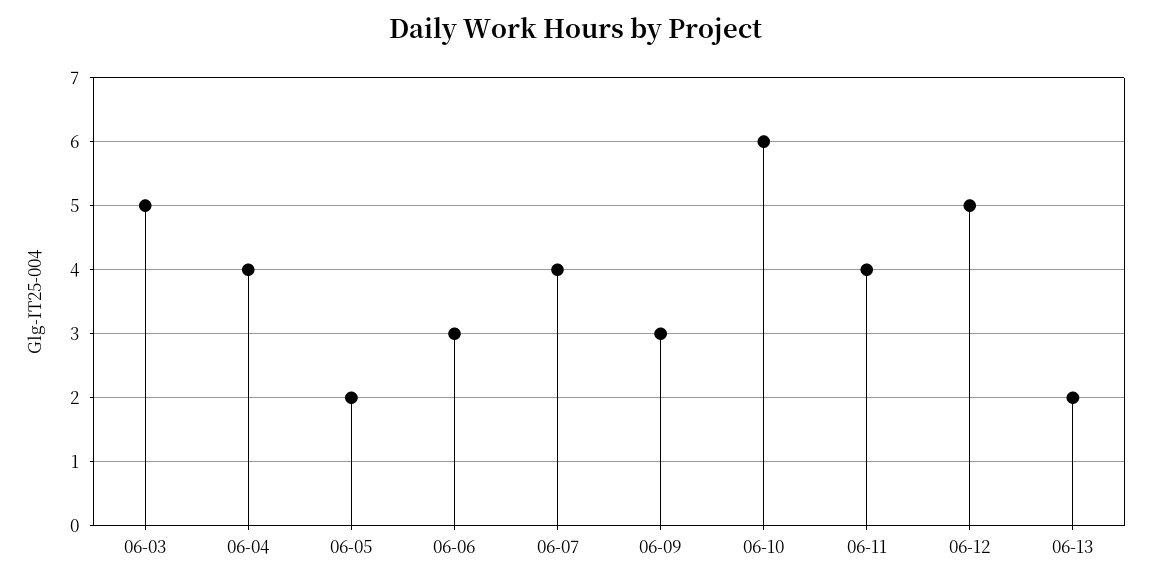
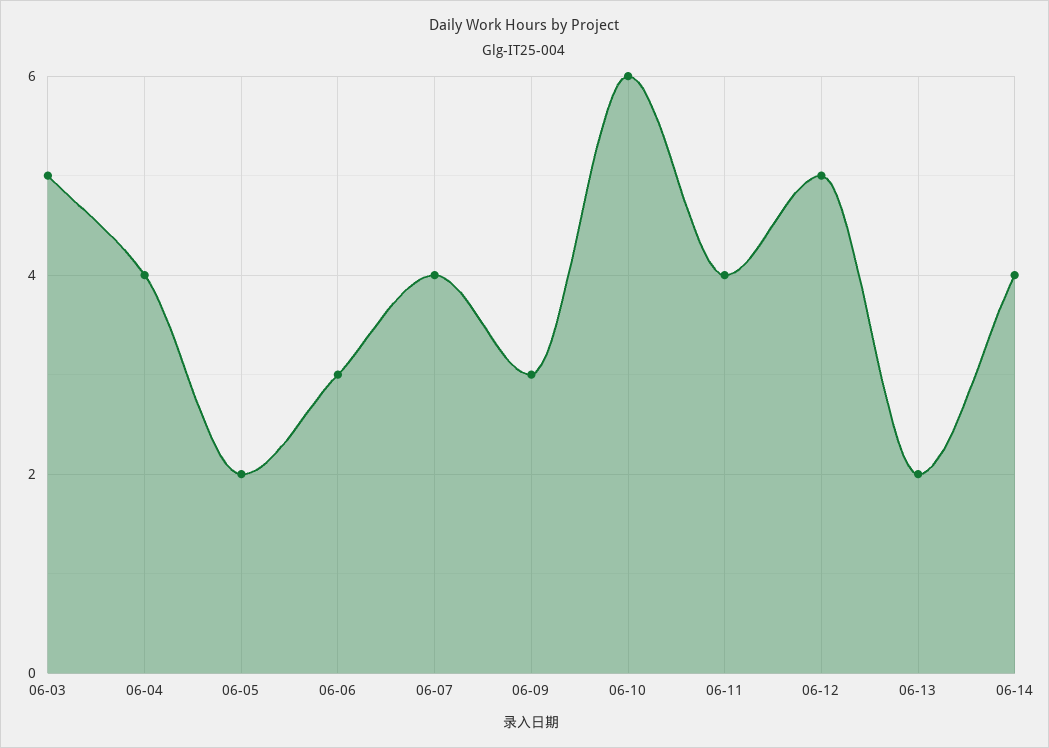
06-14: none -> 4

